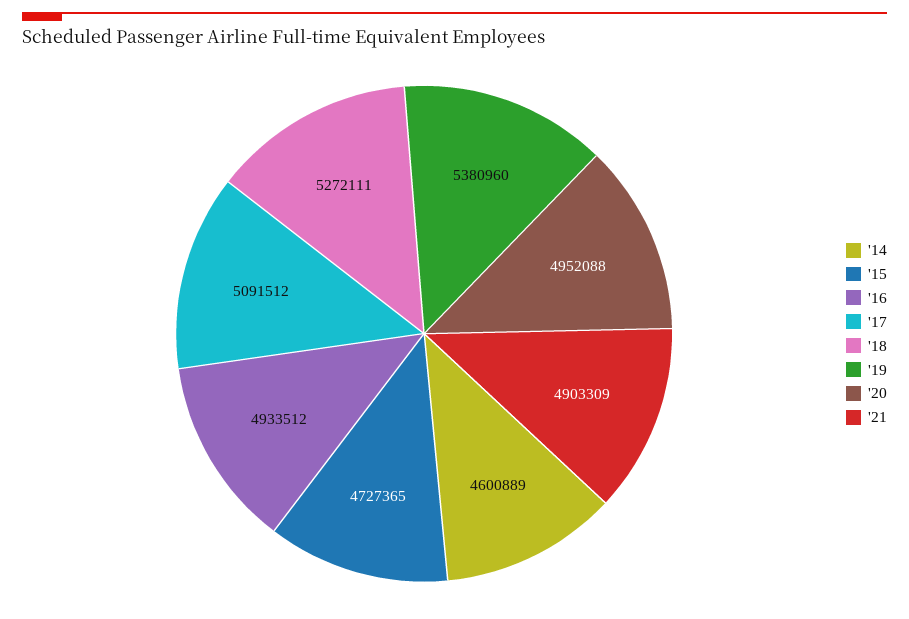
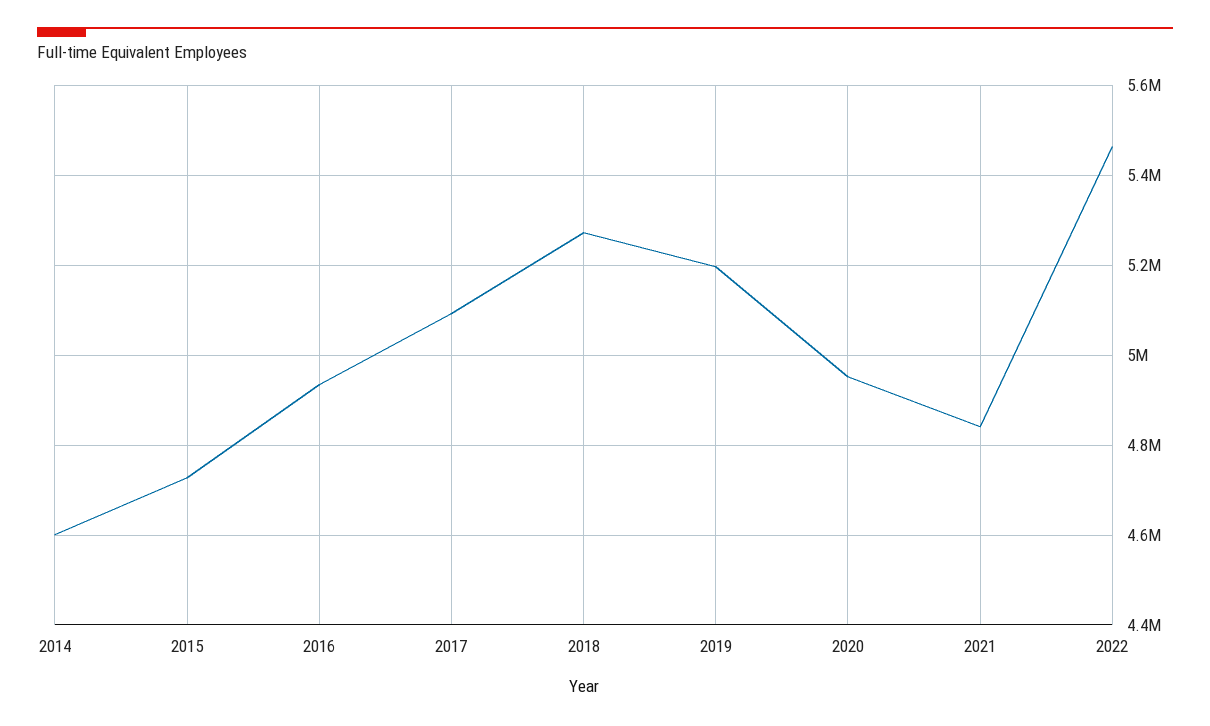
'19: 5380960 -> 5200000
'21: 4903309 -> 4840000
2022: none -> 5460000

